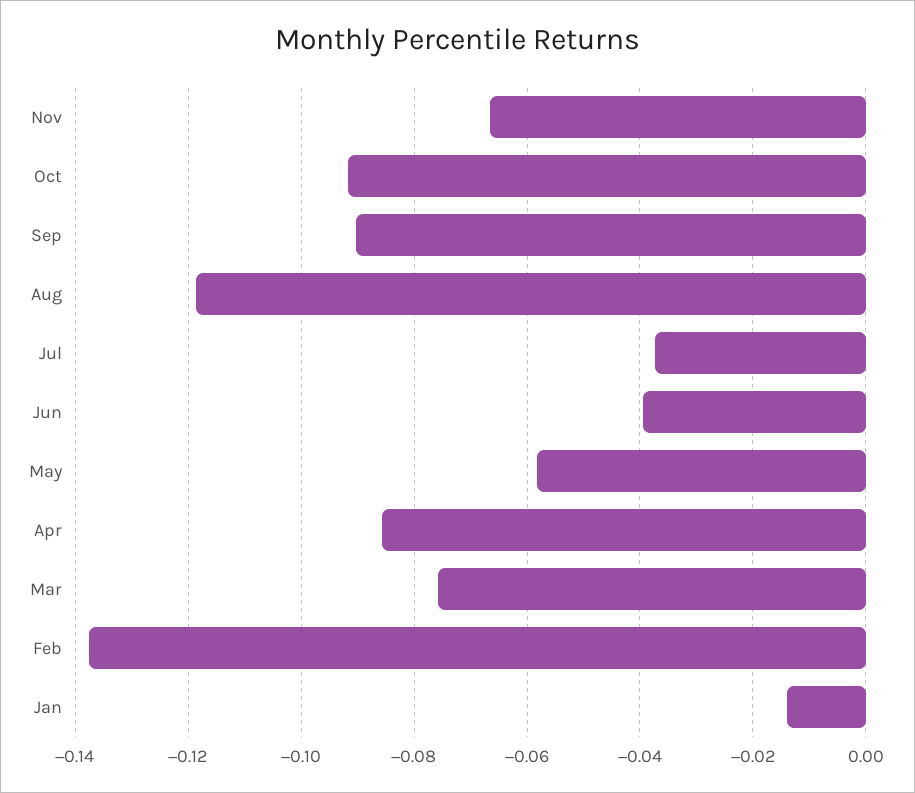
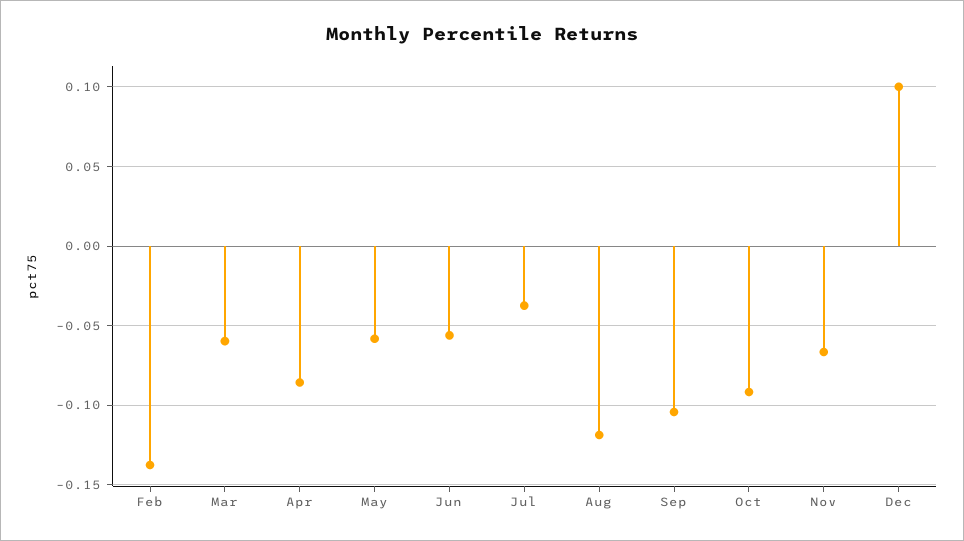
Sep: -0.09 -> -0.105
Jun: -0.04 -> -0.055
Mar: -0.076 -> -0.06
Jan: -0.014 -> none
Dec: none -> 0.1

